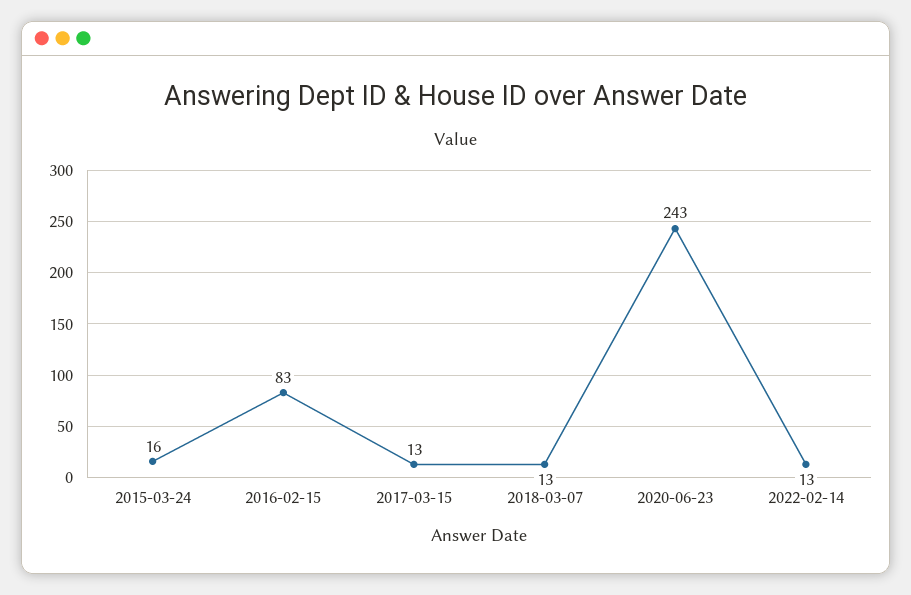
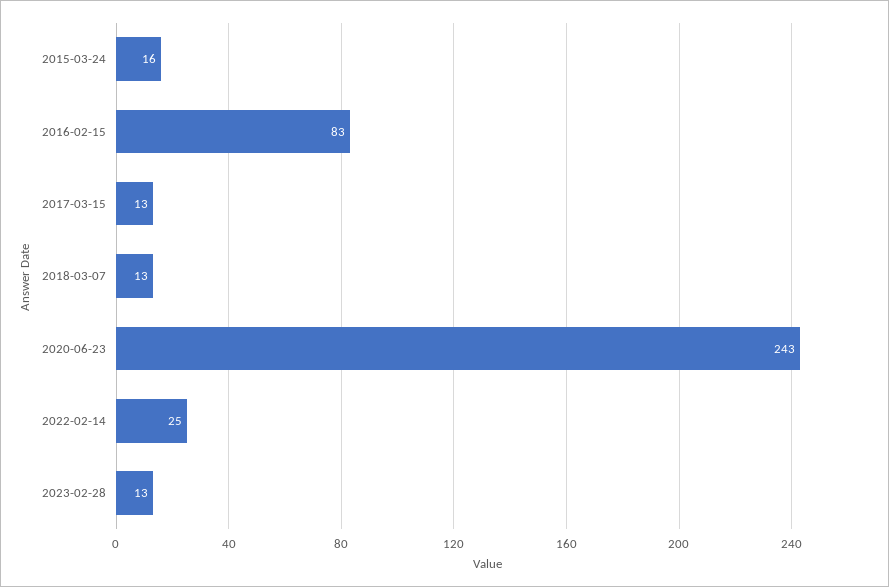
2022-02-14: 13 -> 25
2023-02-28: none -> 13

